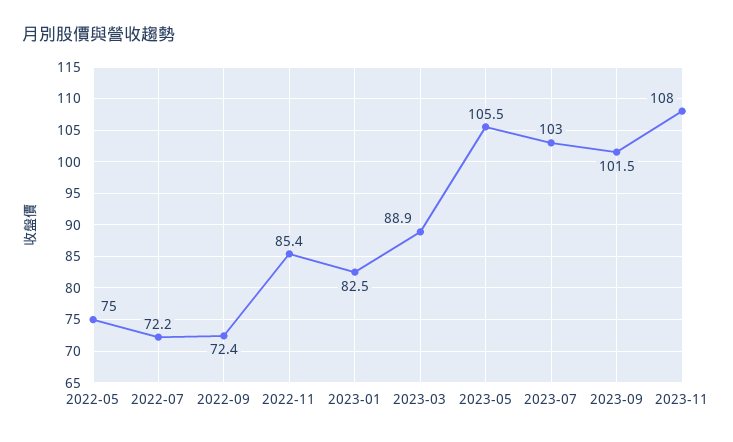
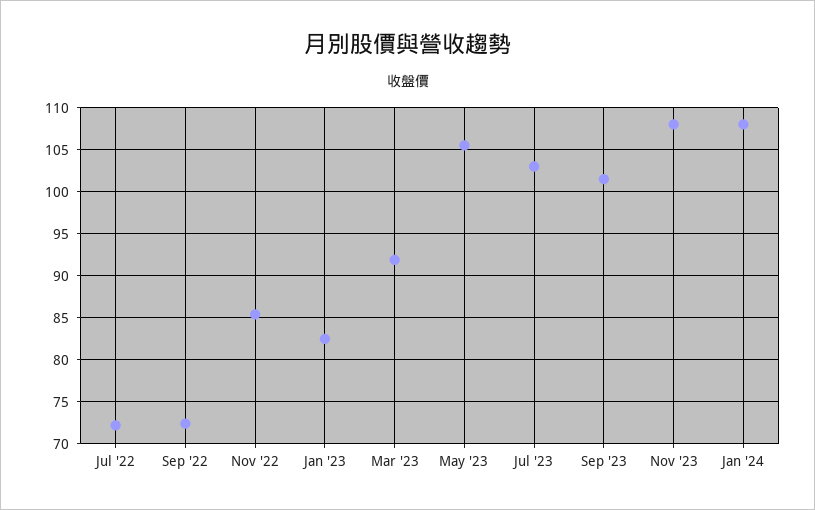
2022-05: 75 -> none
2023-03: 88.9 -> 92
Jan '24: none -> 108

